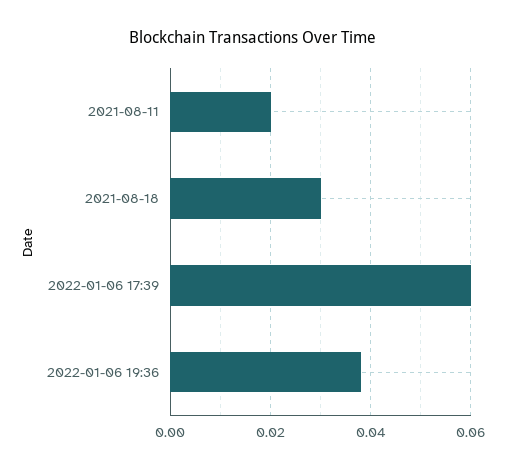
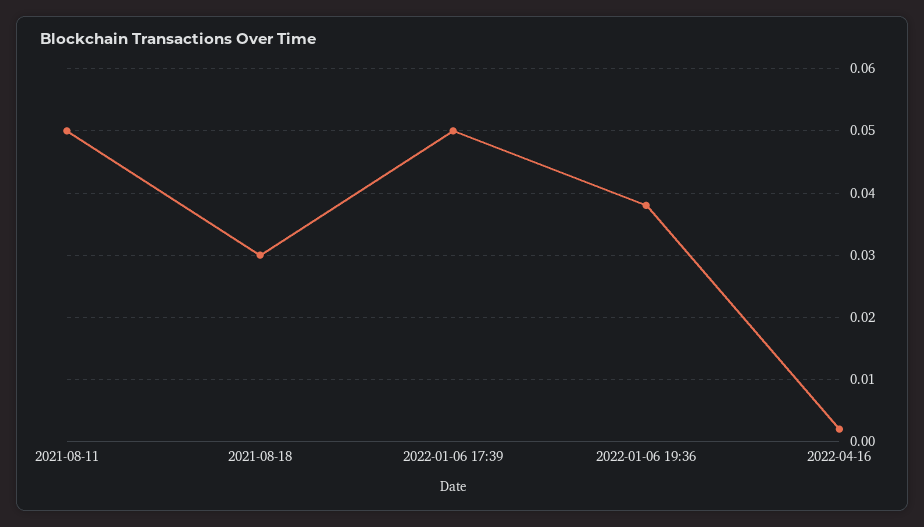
2021-08-11: 0.02 -> 0.05
2022-01-06 17:39: 0.06 -> 0.05
2022-04-16: none -> 0.002

